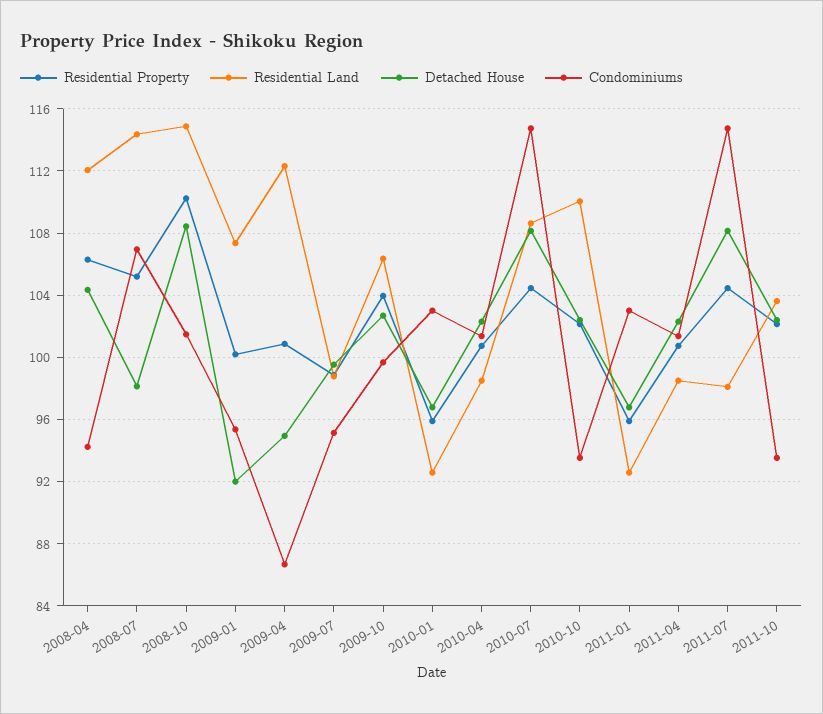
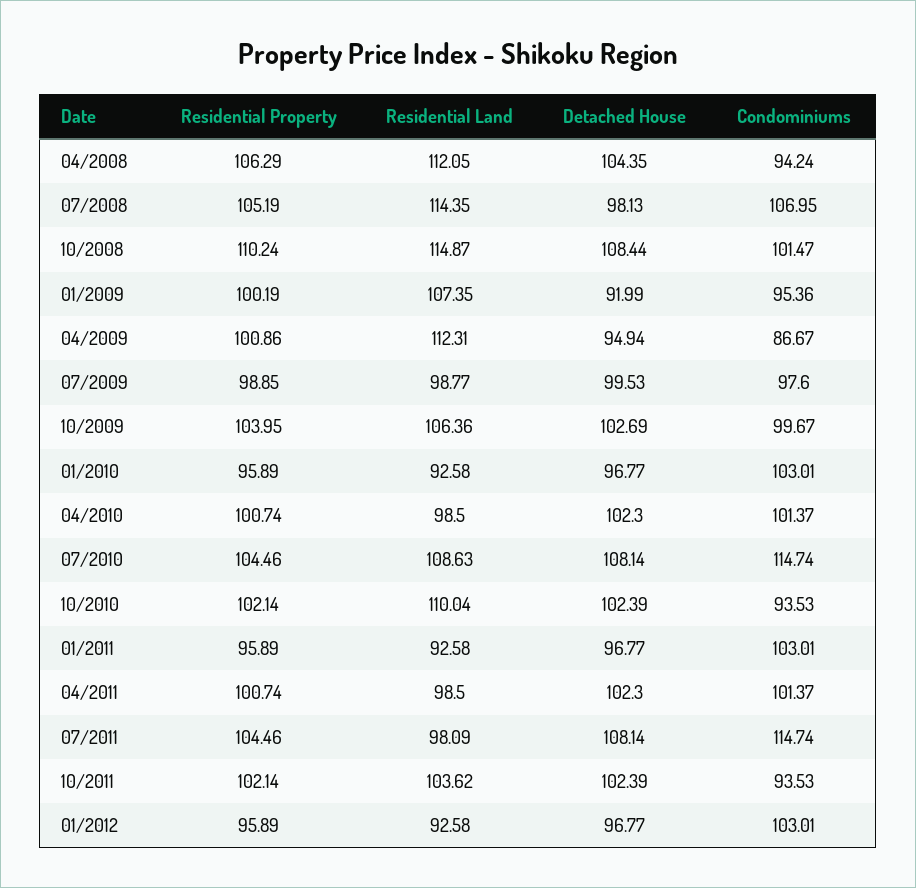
Condominiums, 2009-07: 95 -> 97.6
Residential Property, 01/2012: none -> 95.89
Residential Land, 01/2012: none -> 92.58
Detached House, 01/2012: none -> 96.77
Condominiums, 01/2012: none -> 103.01

